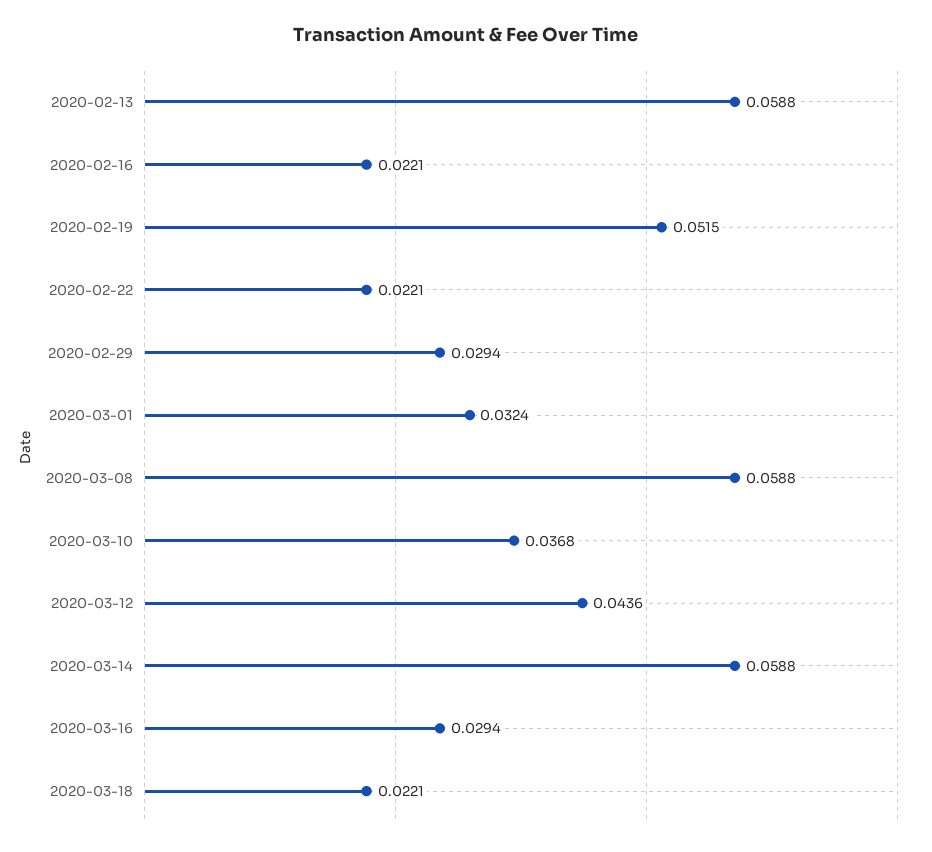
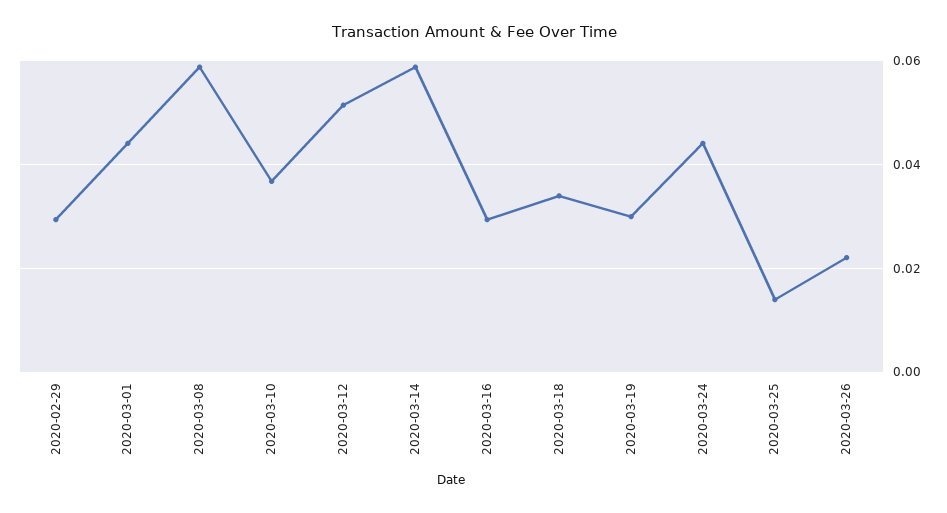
2020-02-13: 0.0588 -> none
2020-02-16: 0.0221 -> none
2020-02-19: 0.0515 -> none
2020-02-22: 0.0221 -> none
2020-03-01: 0.0324 -> 0.044
2020-03-12: 0.0436 -> 0.052
2020-03-18: 0.0221 -> 0.034
2020-03-19: none -> 0.03
2020-03-24: none -> 0.044
2020-03-25: none -> 0.014
2020-03-26: none -> 0.022

